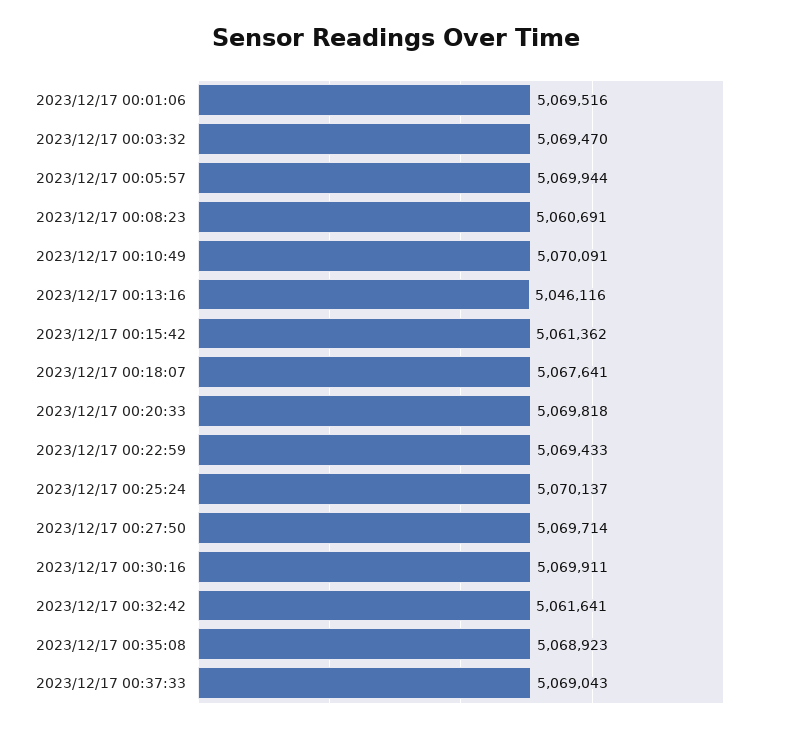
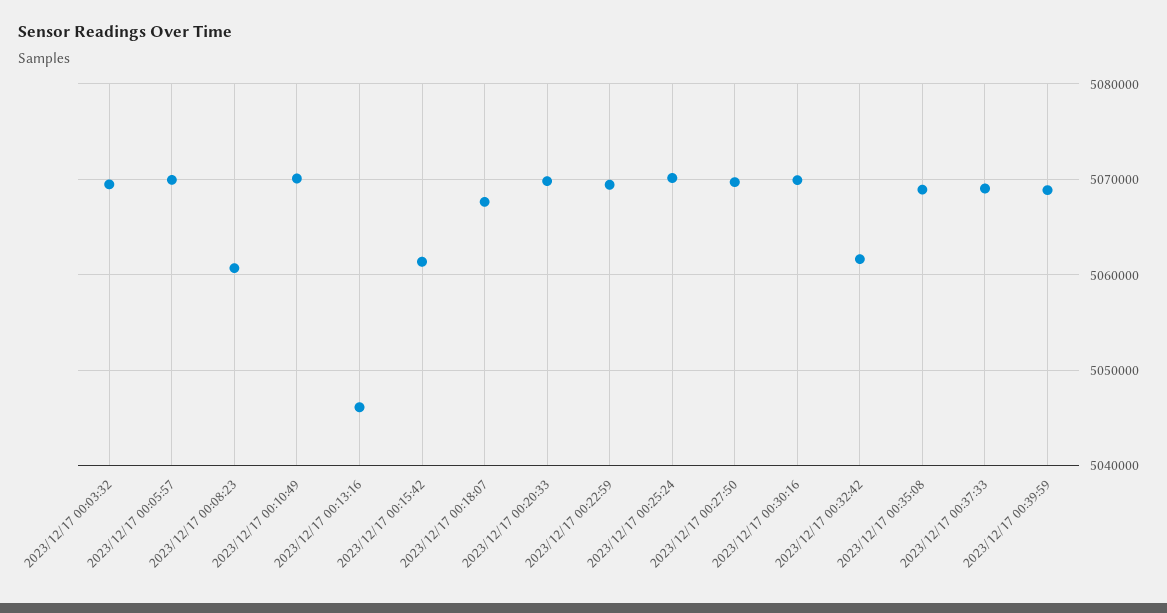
2023/12/17 00:01:06: 5069516 -> none
2023/12/17 00:39:59: none -> 5069000

